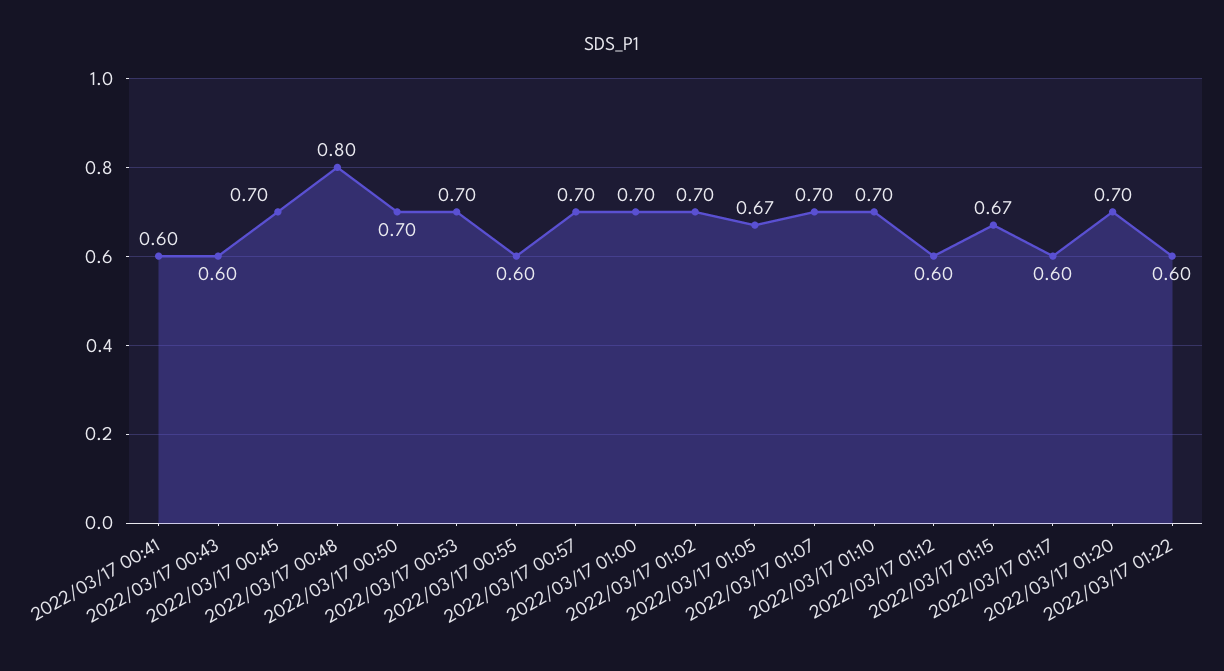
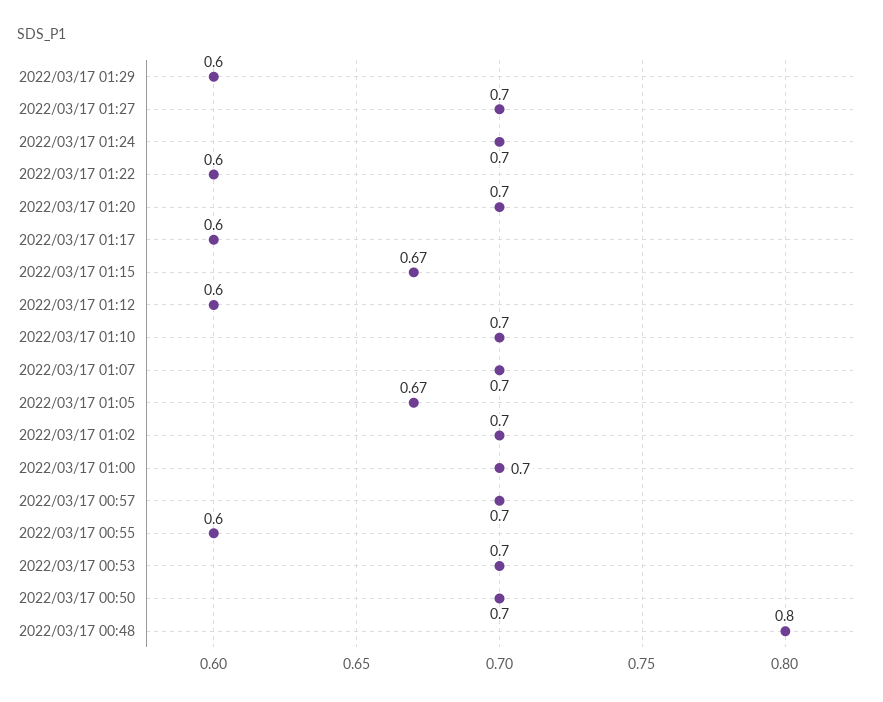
2022/03/17 00:41: 0.6 -> none
2022/03/17 00:43: 0.6 -> none
2022/03/17 00:45: 0.7 -> none
2022/03/17 01:29: none -> 0.6
2022/03/17 01:27: none -> 0.7
2022/03/17 01:24: none -> 0.7

